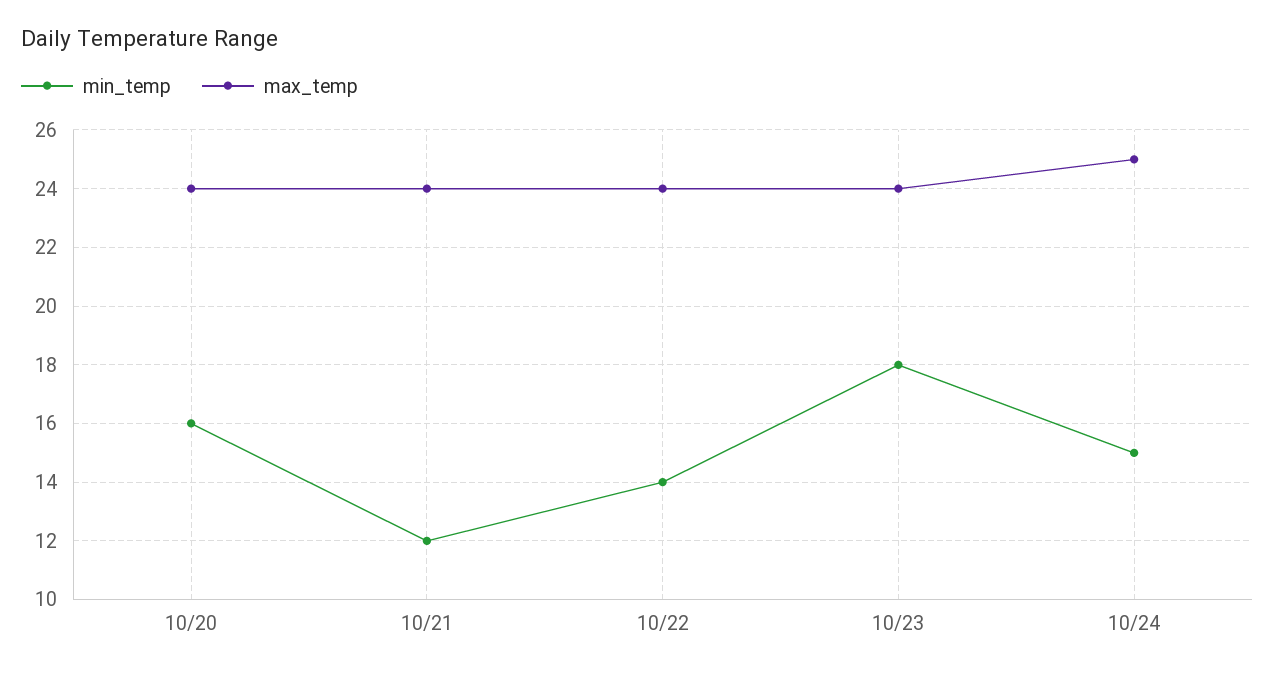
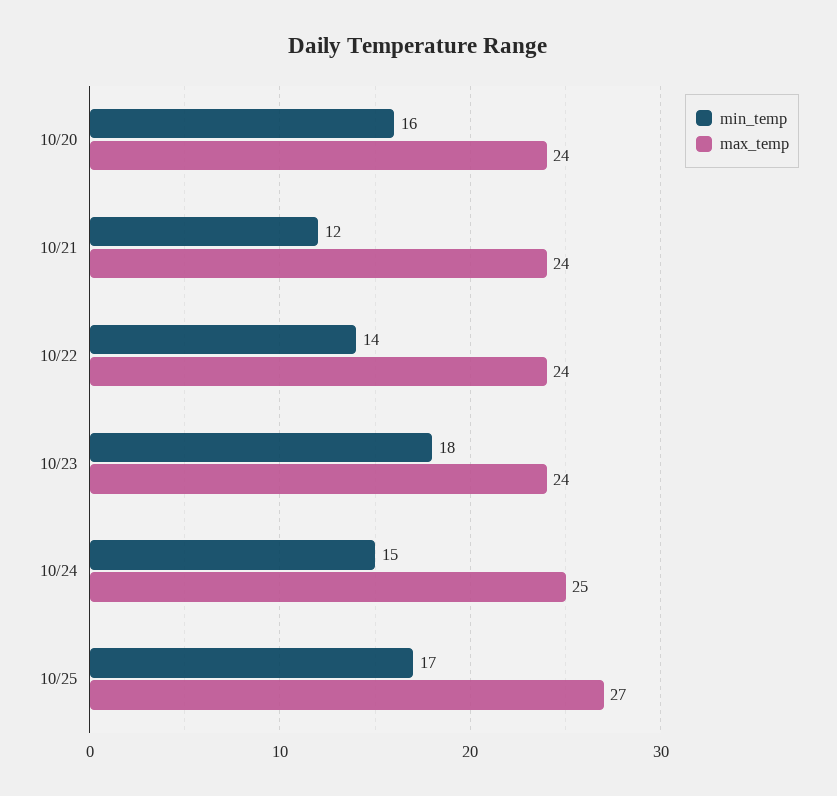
min_temp, 10/25: none -> 17
max_temp, 10/25: none -> 27

